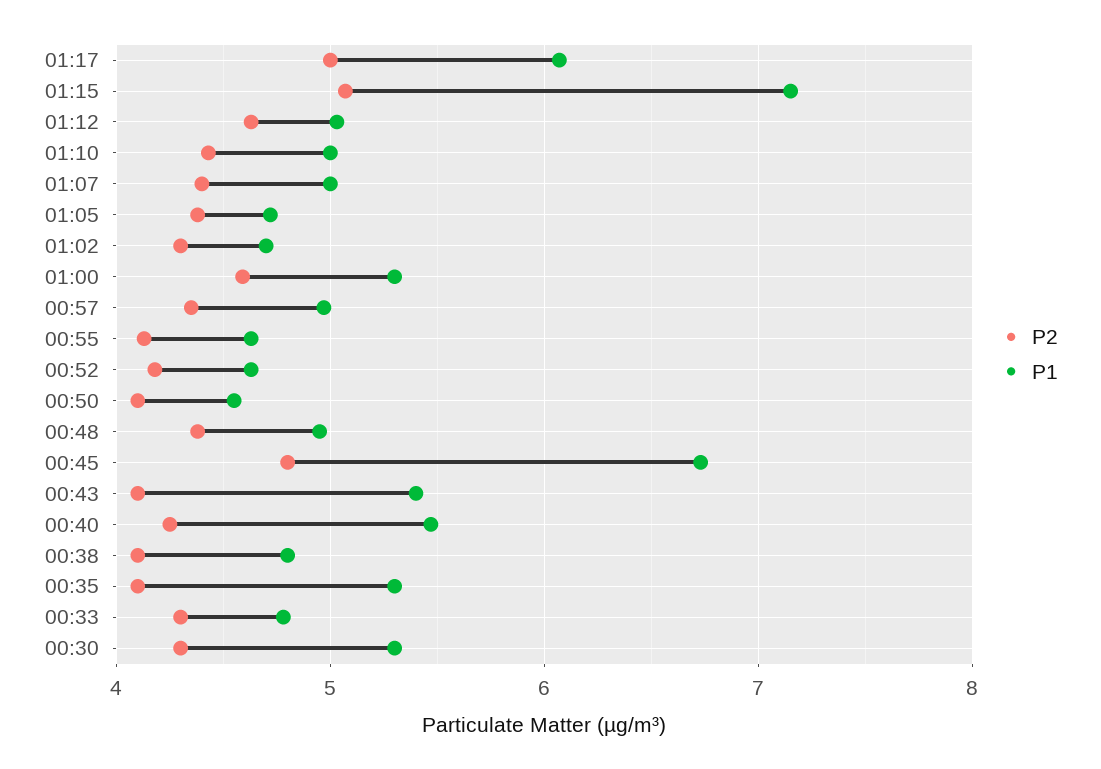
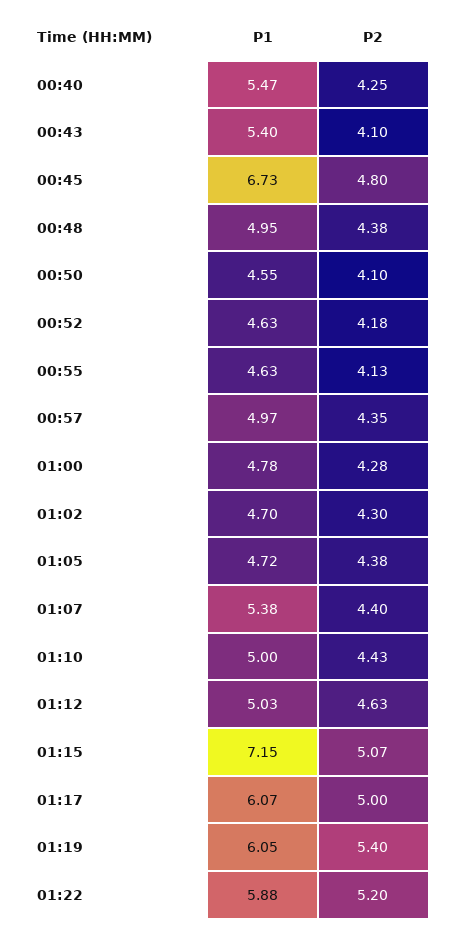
P1, 01:07: 5 -> 5.38
P2, 01:00: 4.6 -> 4.28
P1, 01:00: 5.3 -> 4.78
P2, 00:38: 4.1 -> none
P1, 00:38: 4.8 -> none
P2, 00:35: 4.1 -> none
P1, 00:35: 5.3 -> none
P2, 00:33: 4.3 -> none
P1, 00:33: 4.8 -> none
P2, 00:30: 4.3 -> none
P1, 00:30: 5.3 -> none
P1, 01:19: none -> 6.05
P2, 01:19: none -> 5.4
P1, 01:22: none -> 5.88
P2, 01:22: none -> 5.2

